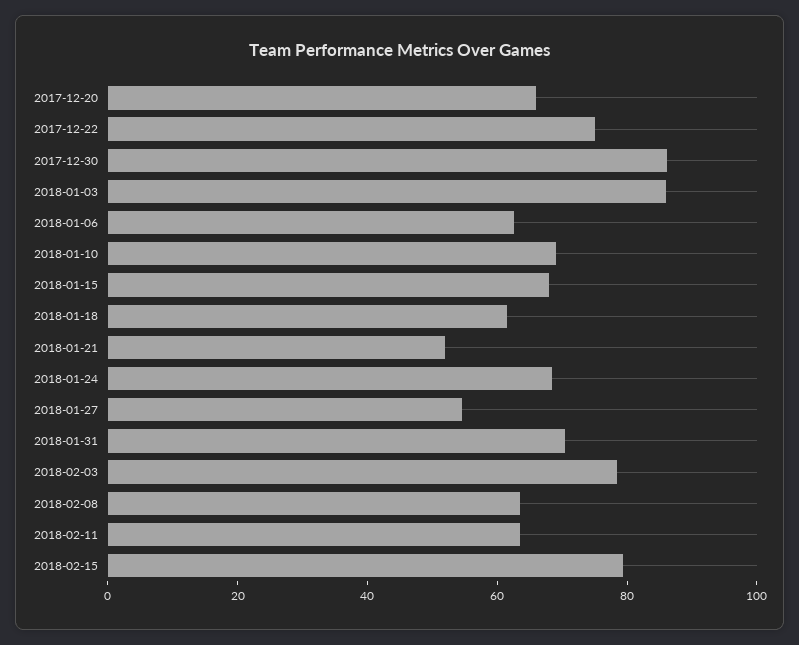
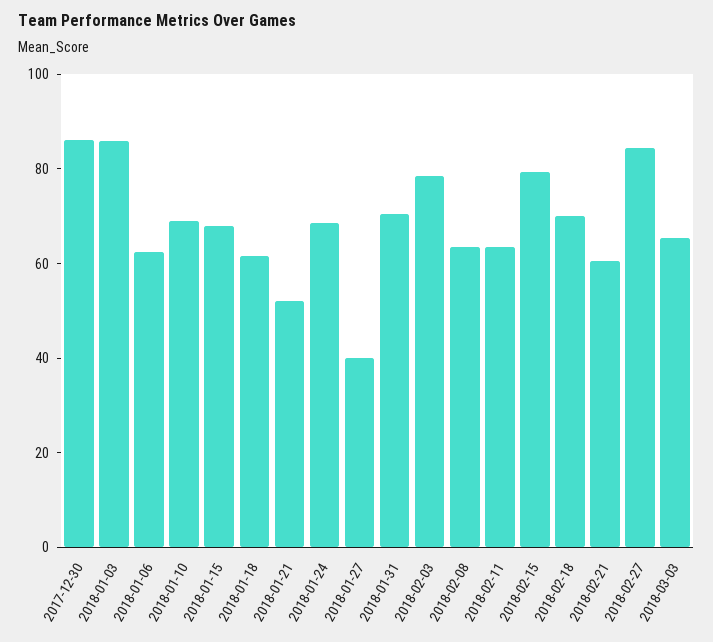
2017-12-20: 65 -> none
2017-12-22: 75 -> none
2018-01-27: 55 -> 40
2018-02-18: none -> 70
2018-02-21: none -> 60
2018-02-27: none -> 85
2018-03-03: none -> 65

